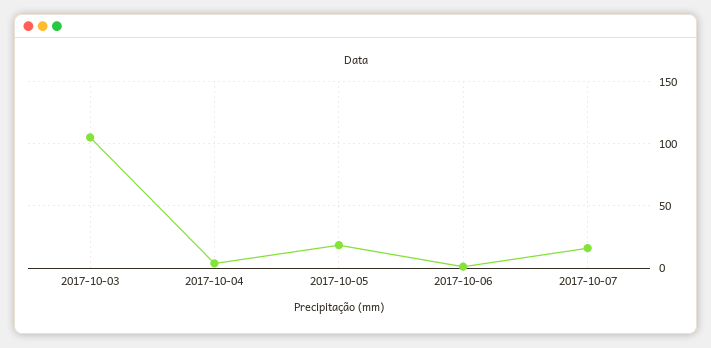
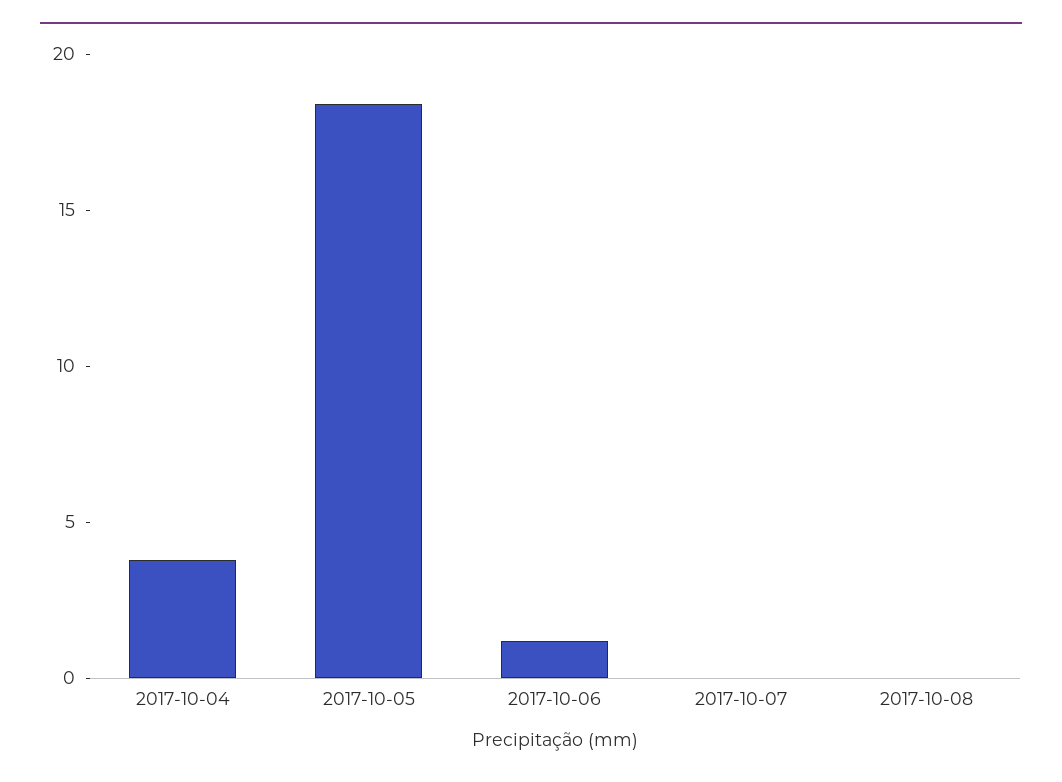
2017-10-03: 105 -> none
2017-10-07: 15 -> 0
2017-10-08: none -> 0

